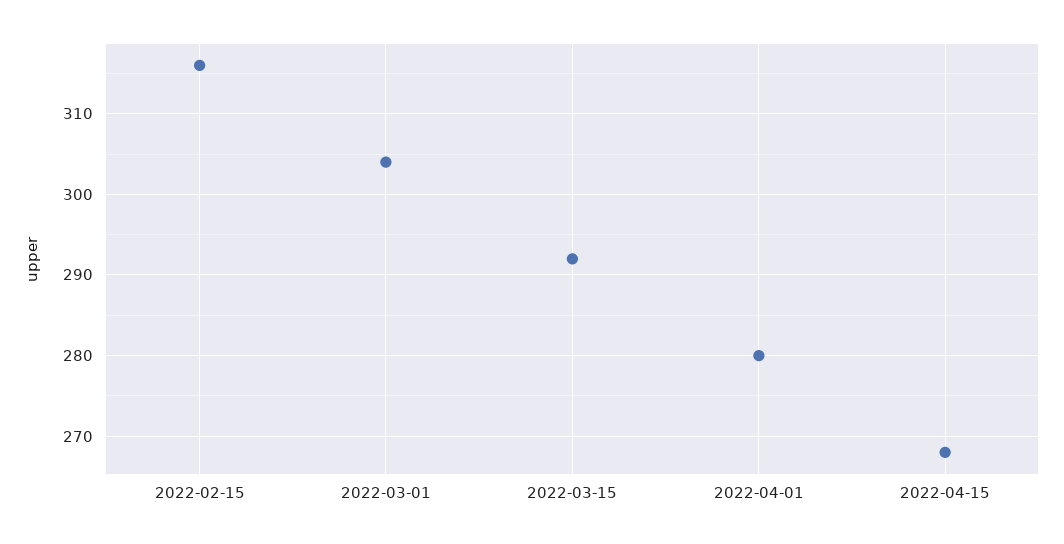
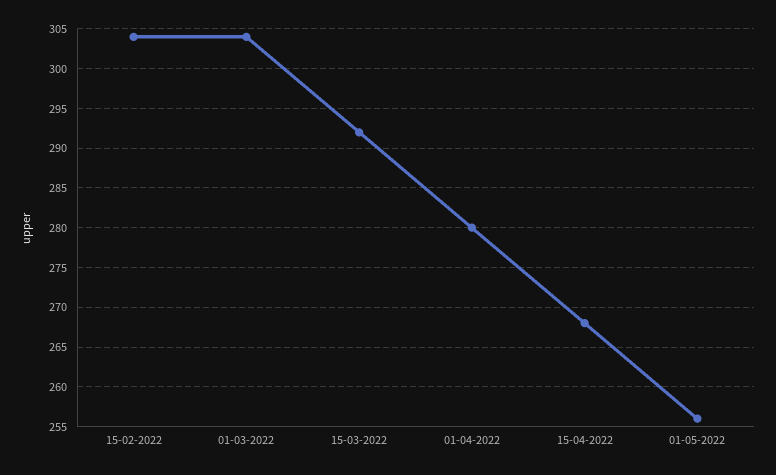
2022-02-15: 316 -> 304
01-05-2022: none -> 256

